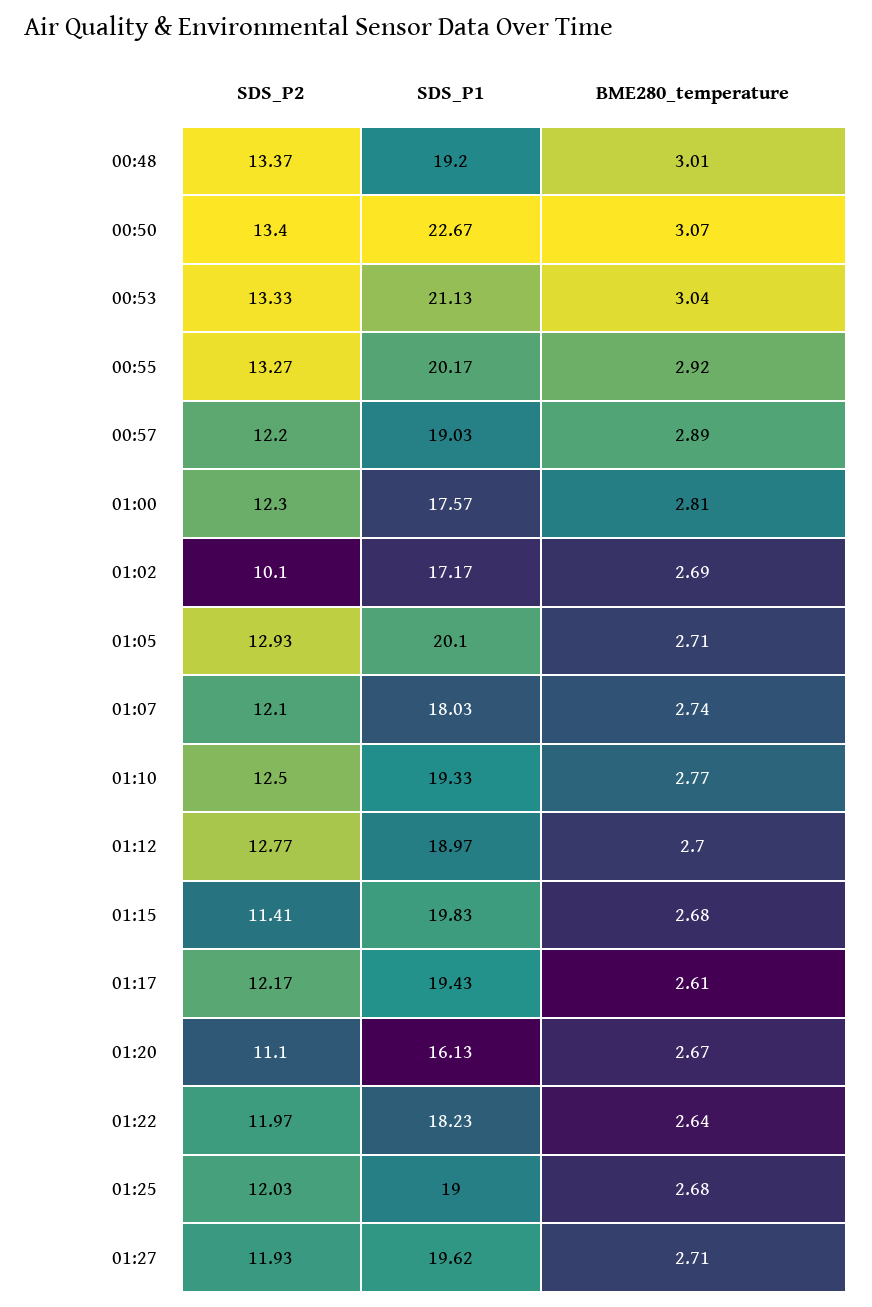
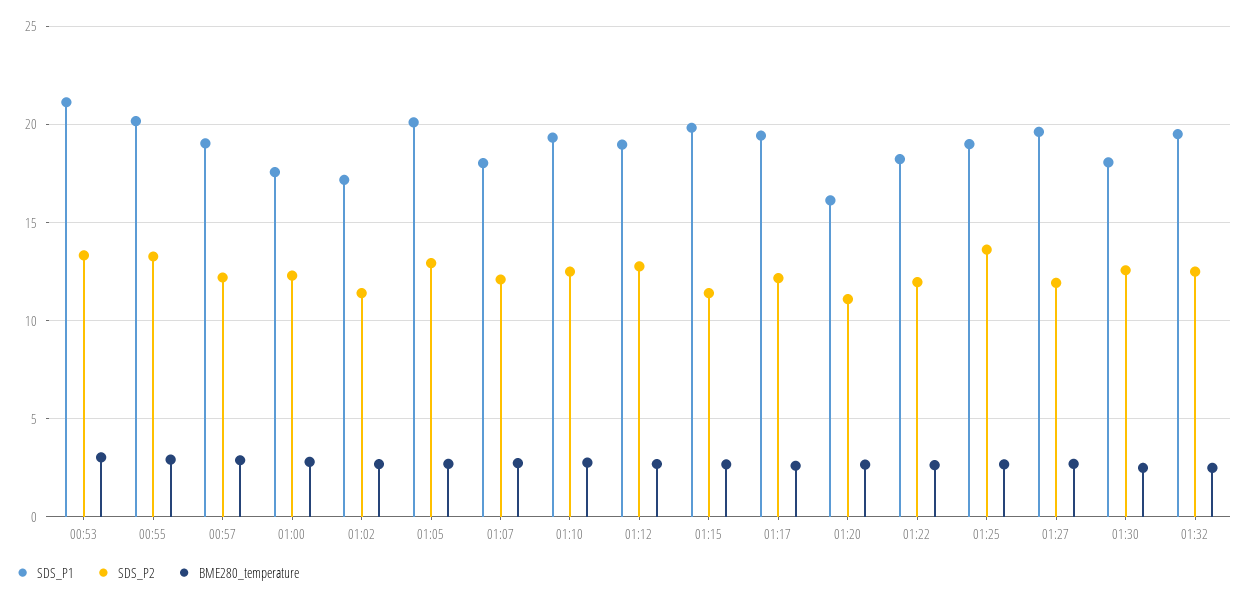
SDS_P2, 00:48: 13.37 -> none
SDS_P1, 00:48: 19.2 -> none
BME280_temperature, 00:48: 3.01 -> none
SDS_P2, 00:50: 13.4 -> none
SDS_P1, 00:50: 22.67 -> none
BME280_temperature, 00:50: 3.07 -> none
SDS_P2, 01:02: 10.1 -> 11.5
SDS_P2, 01:25: 12.03 -> 13.5
SDS_P1, 01:30: none -> 18
SDS_P2, 01:30: none -> 12.5
BME280_temperature, 01:30: none -> 2.5
SDS_P1, 01:32: none -> 19.5
SDS_P2, 01:32: none -> 12.5
BME280_temperature, 01:32: none -> 2.5

